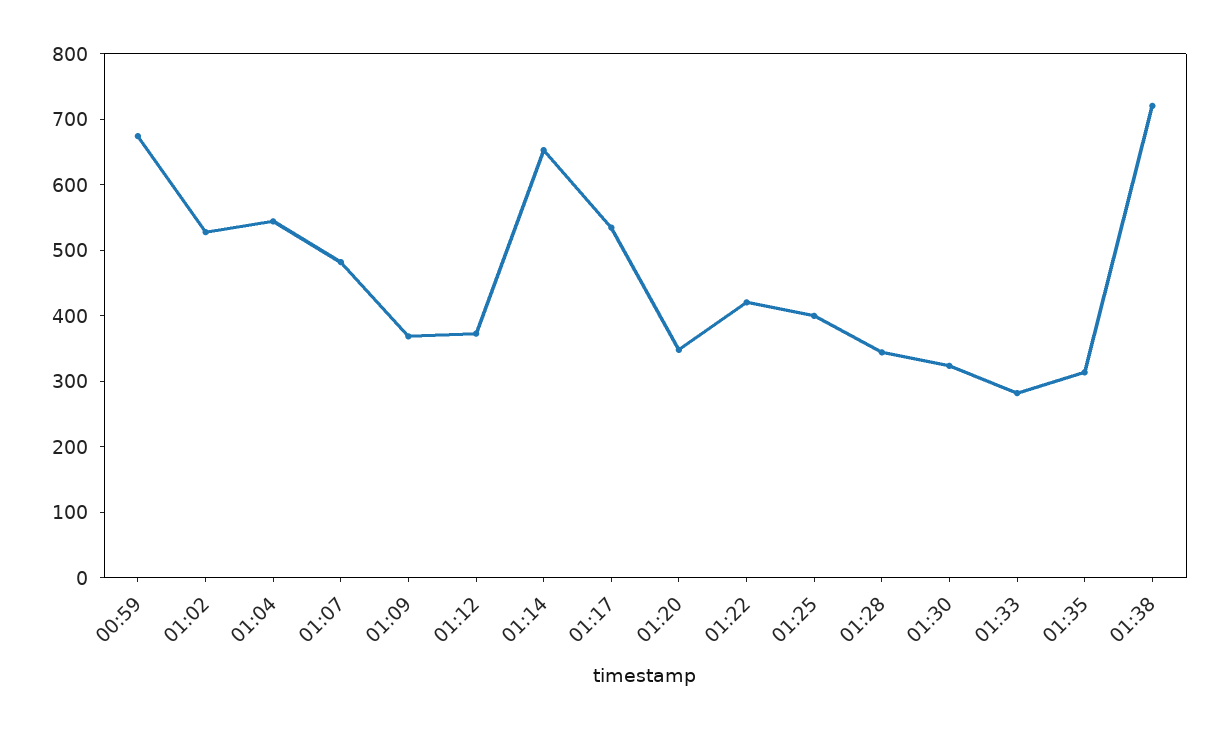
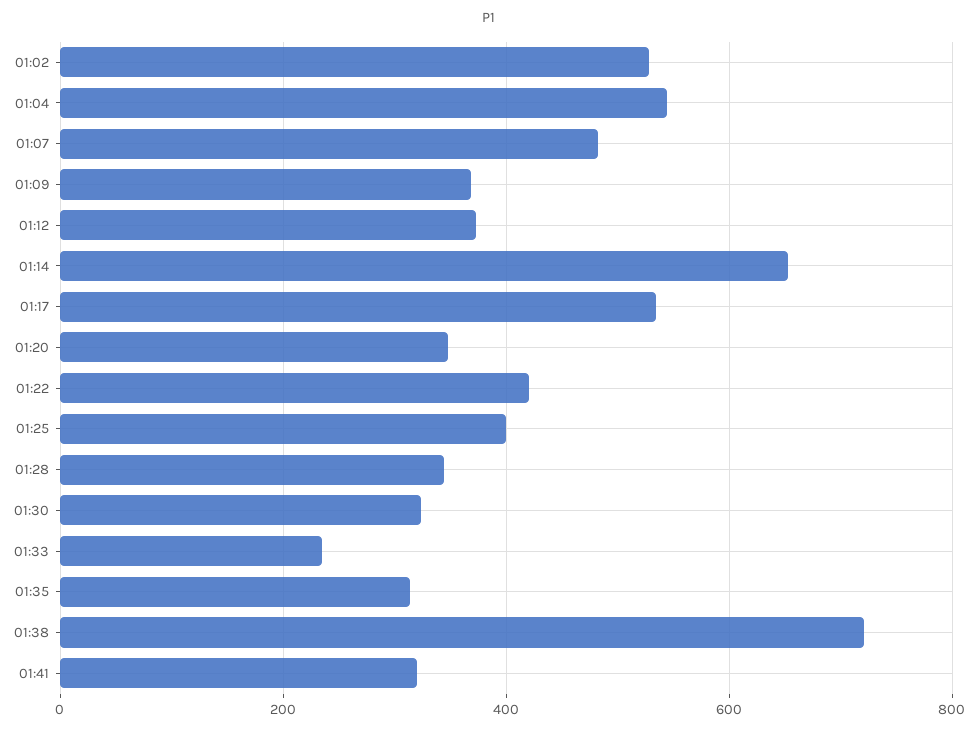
00:59: 680 -> none
01:33: 280 -> 240
01:41: none -> 320

